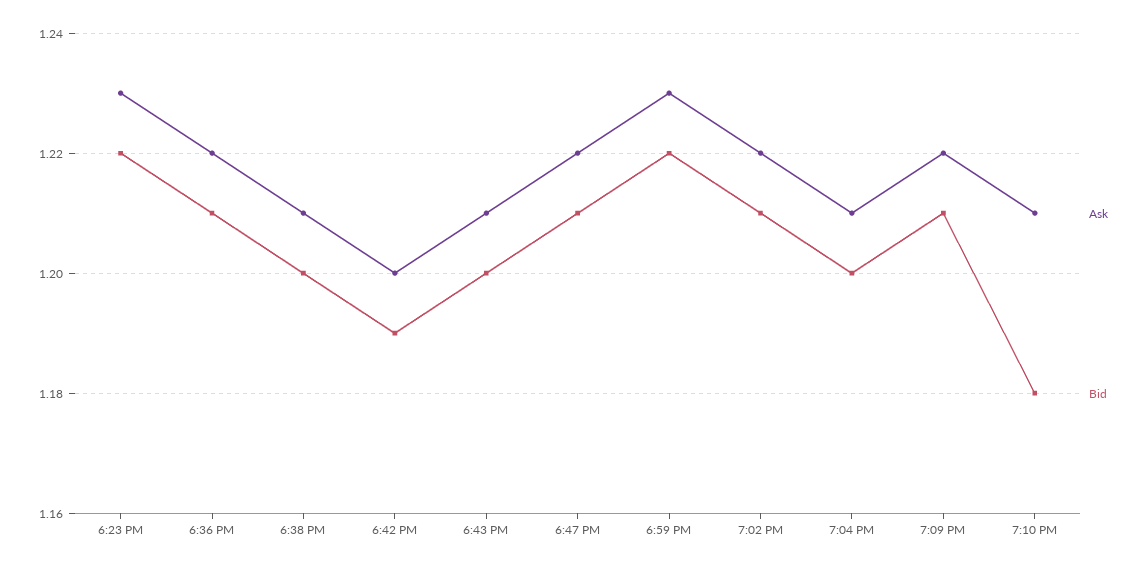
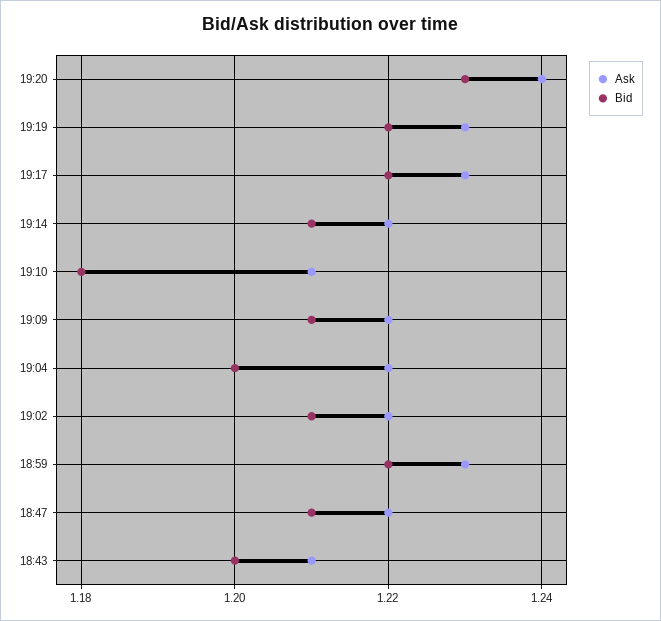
Ask, 6:23 PM: 1.23 -> none
Bid, 6:23 PM: 1.22 -> none
Ask, 6:36 PM: 1.22 -> none
Bid, 6:36 PM: 1.21 -> none
Ask, 6:38 PM: 1.21 -> none
Bid, 6:38 PM: 1.2 -> none
Ask, 6:42 PM: 1.2 -> none
Bid, 6:42 PM: 1.19 -> none
Ask, 7:04 PM: 1.21 -> 1.22
Ask, 19:20: none -> 1.24
Bid, 19:20: none -> 1.23
Ask, 19:19: none -> 1.23
Bid, 19:19: none -> 1.22
Ask, 19:17: none -> 1.23
Bid, 19:17: none -> 1.22
Ask, 19:14: none -> 1.22
Bid, 19:14: none -> 1.21

